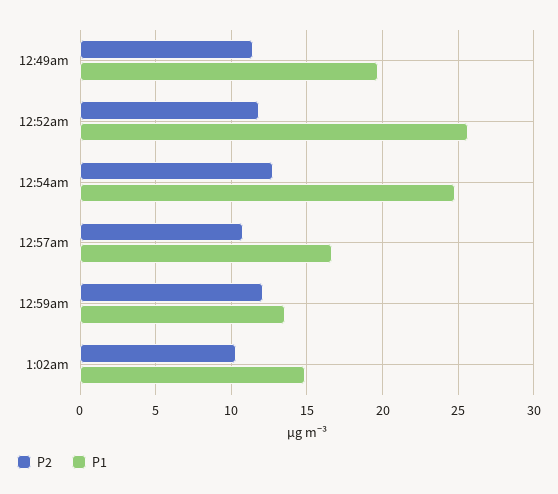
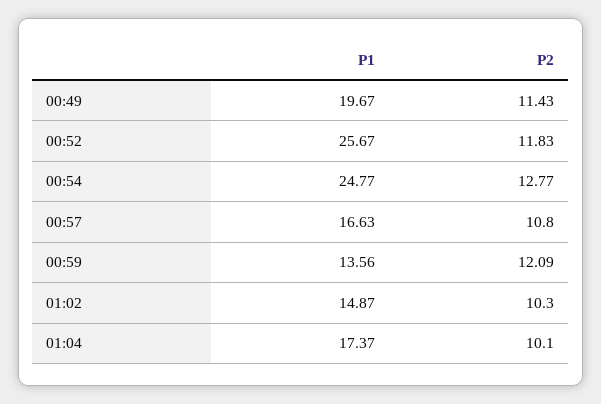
P1, 01:04: none -> 17.37
P2, 01:04: none -> 10.1

